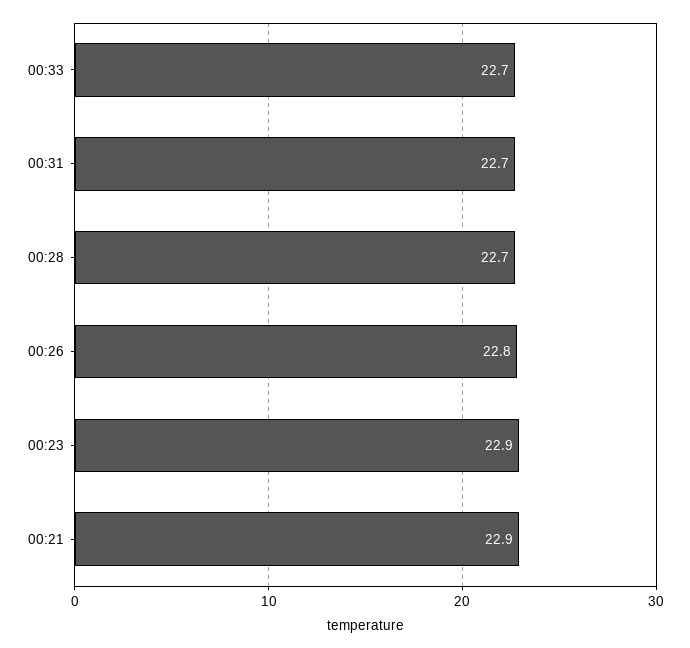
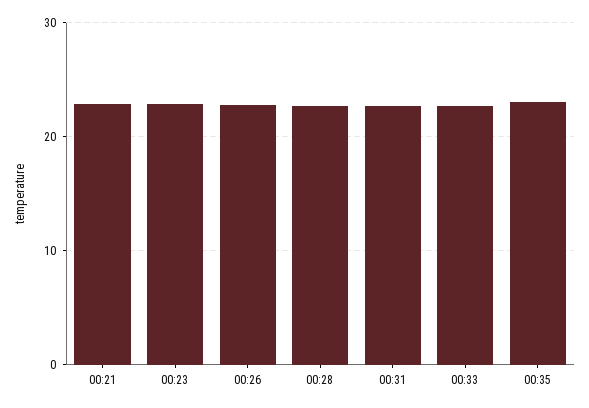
00:35: none -> 23

